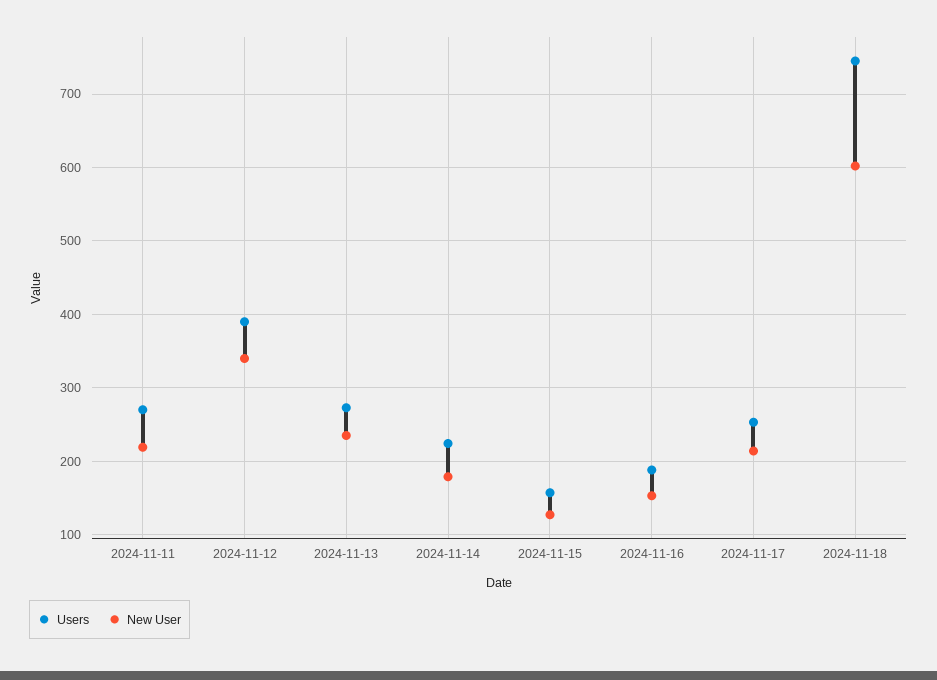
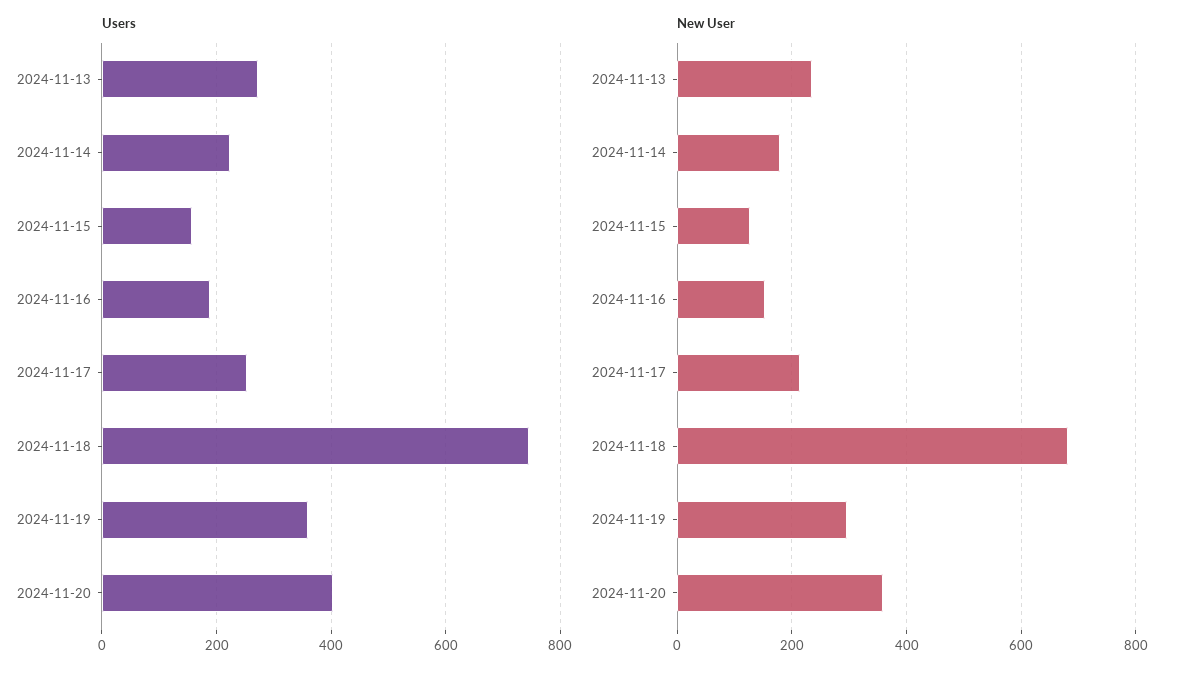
Users, 2024-11-11: 270 -> none
New User, 2024-11-11: 220 -> none
Users, 2024-11-12: 390 -> none
New User, 2024-11-12: 340 -> none
New User, 2024-11-18: 600 -> 680
Users, 2024-11-19: none -> 360
Users, 2024-11-20: none -> 400
New User, 2024-11-19: none -> 300
New User, 2024-11-20: none -> 360

